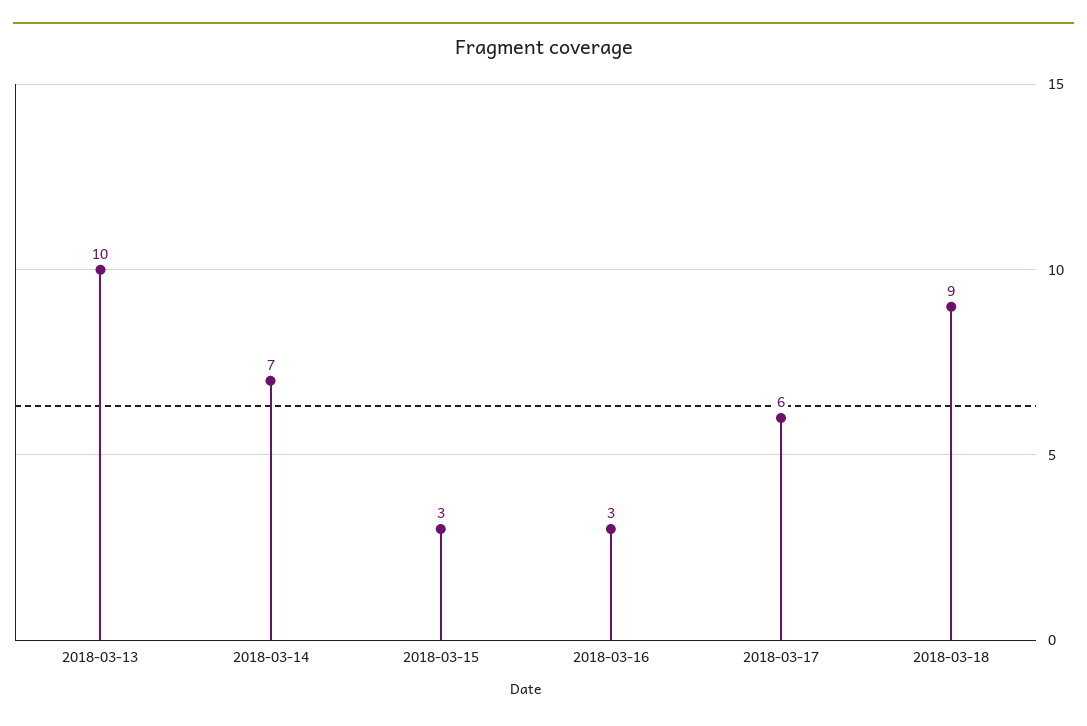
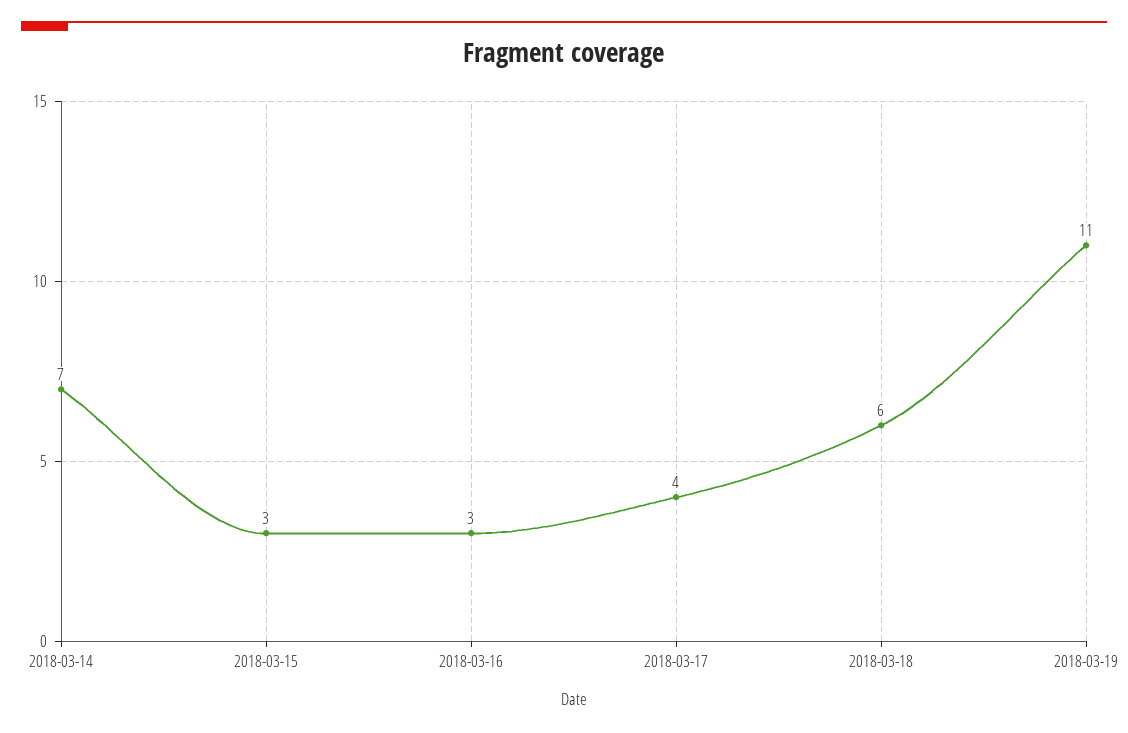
2018-03-13: 10 -> none
2018-03-17: 6 -> 4
2018-03-18: 9 -> 6
2018-03-19: none -> 11

